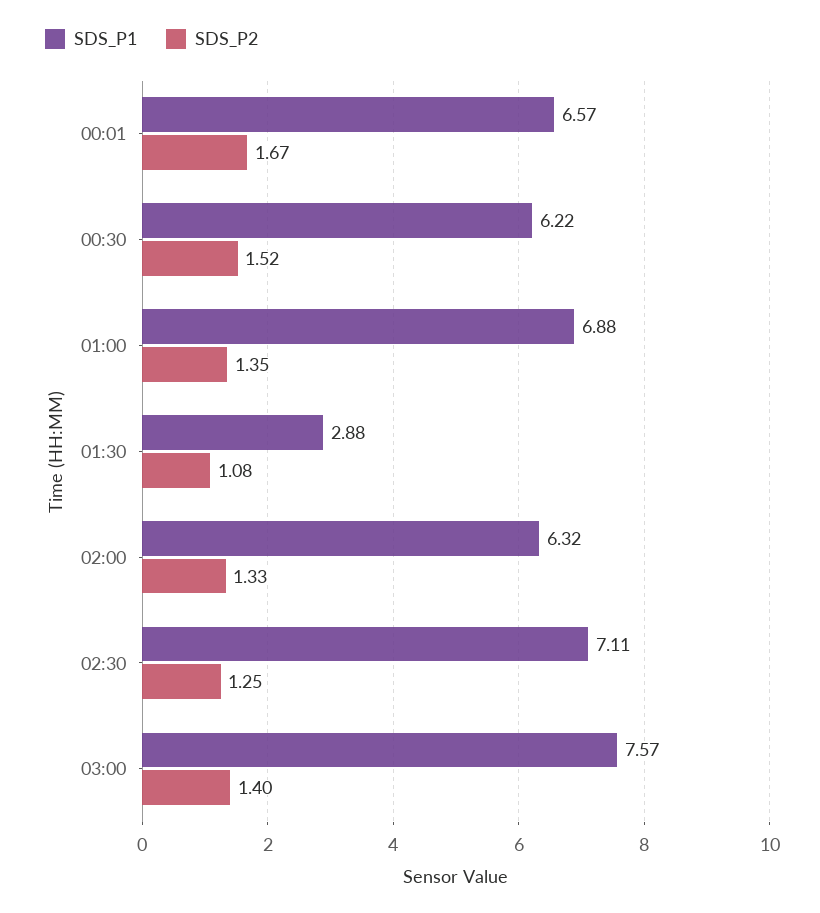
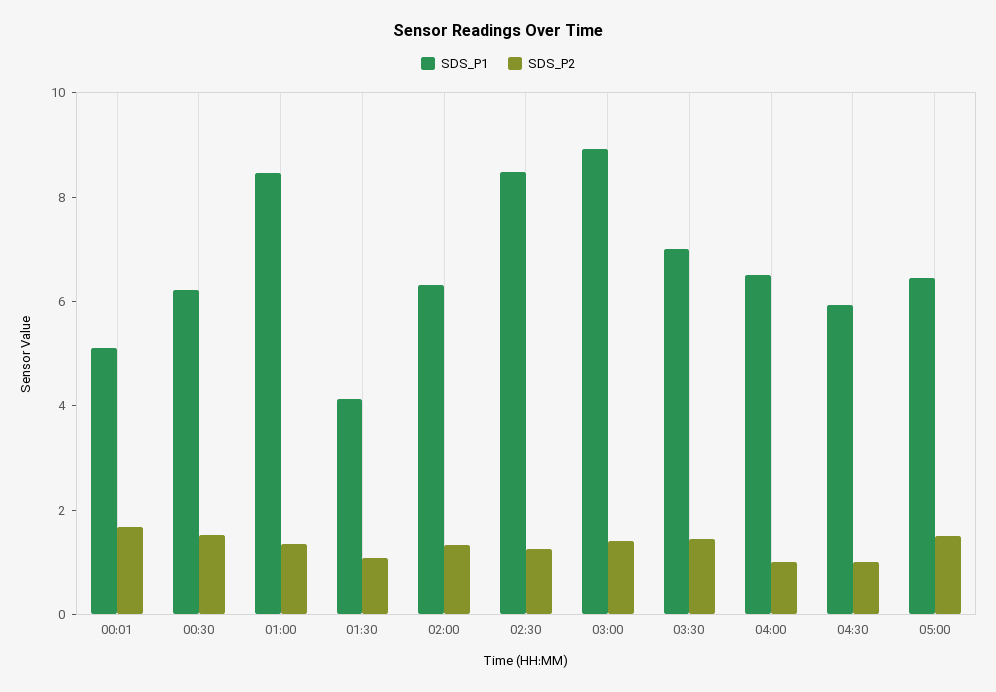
SDS_P1, 00:01: 6.57 -> 5
SDS_P1, 01:00: 6.88 -> 8.5
SDS_P1, 01:30: 2.88 -> 4
SDS_P1, 02:30: 7.11 -> 8.5
SDS_P1, 03:00: 7.57 -> 9
SDS_P1, 03:30: none -> 7
SDS_P2, 03:30: none -> 1.5
SDS_P1, 04:00: none -> 6.5
SDS_P2, 04:00: none -> 1
SDS_P1, 04:30: none -> 6
SDS_P2, 04:30: none -> 1
SDS_P1, 05:00: none -> 6.5
SDS_P2, 05:00: none -> 1.5

